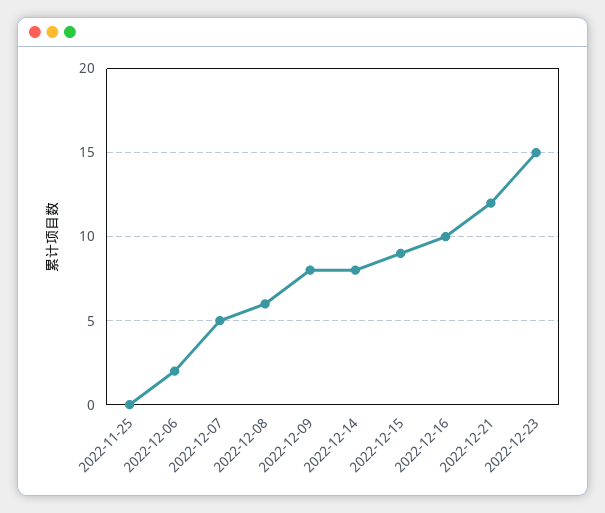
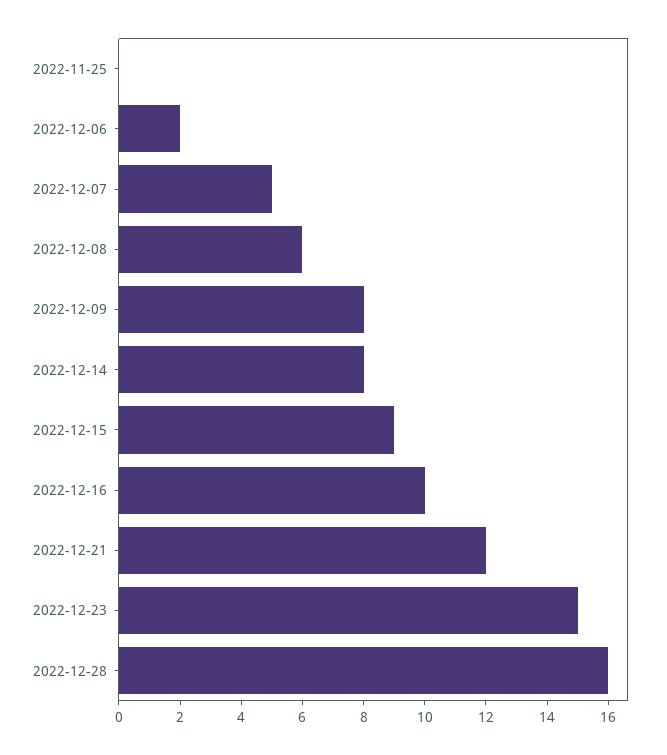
2022-12-28: none -> 16

